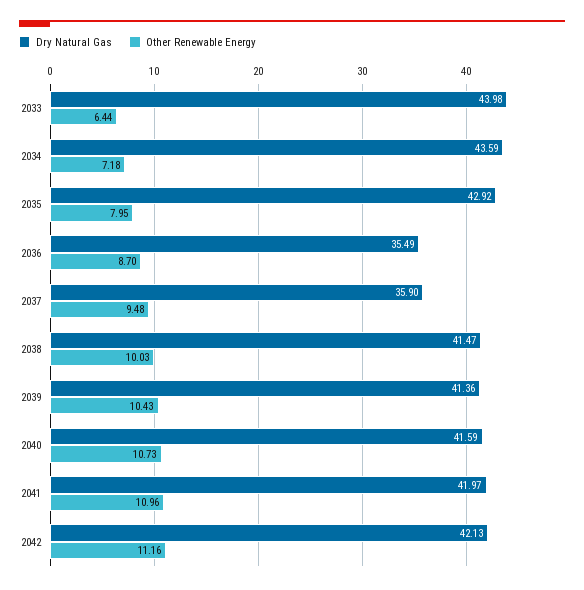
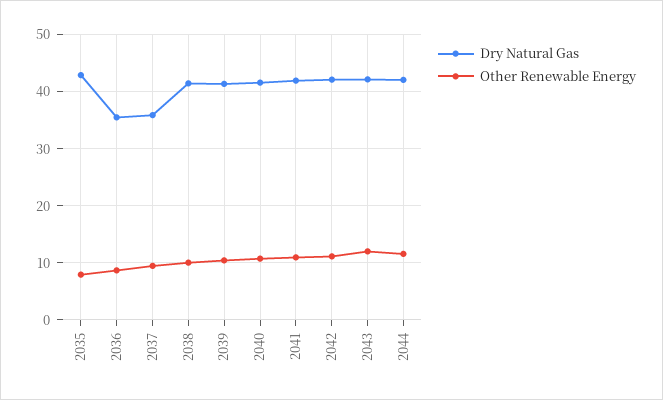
Dry Natural Gas, 2033: 43.98 -> none
Other Renewable Energy, 2033: 6.44 -> none
Dry Natural Gas, 2034: 43.59 -> none
Other Renewable Energy, 2034: 7.18 -> none
Dry Natural Gas, 2043: none -> 42
Other Renewable Energy, 2043: none -> 12
Dry Natural Gas, 2044: none -> 42
Other Renewable Energy, 2044: none -> 12

